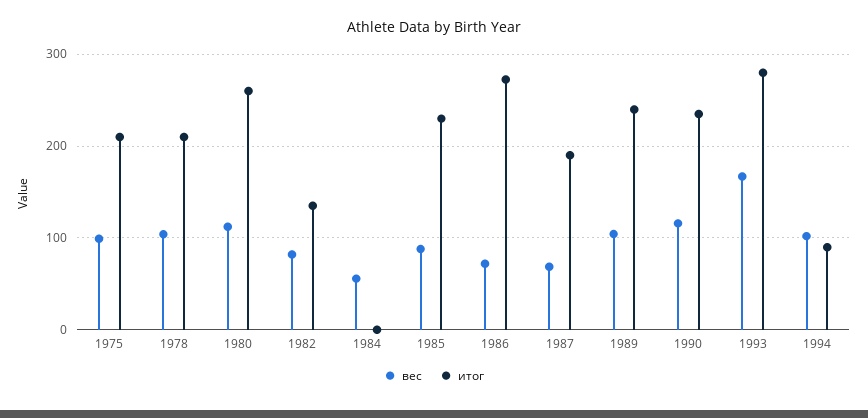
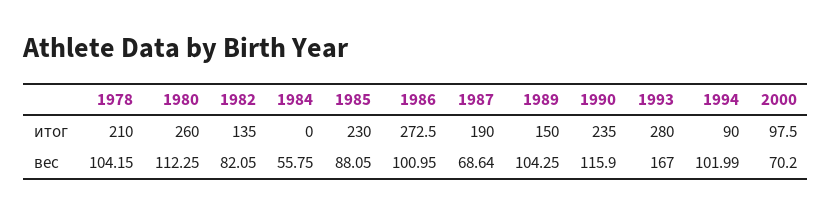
вес, 1975: 100 -> none
итог, 1975: 210 -> none
вес, 1986: 70 -> 100.95
итог, 1989: 240 -> 150
итог, 2000: none -> 97.5
вес, 2000: none -> 70.2

